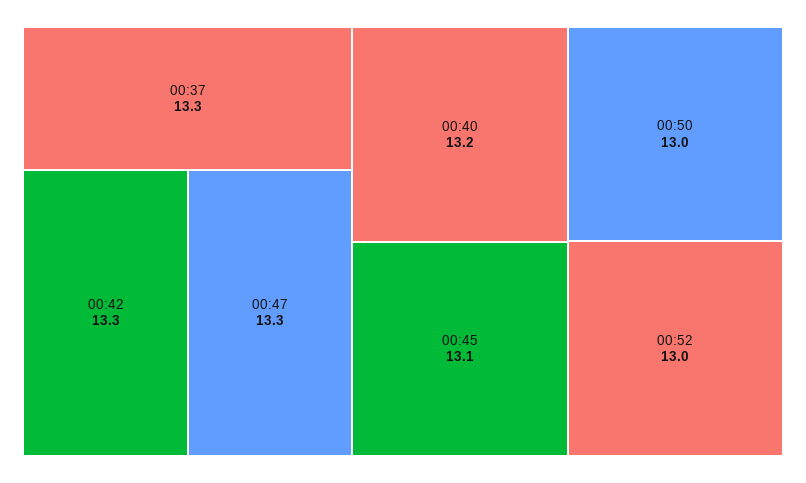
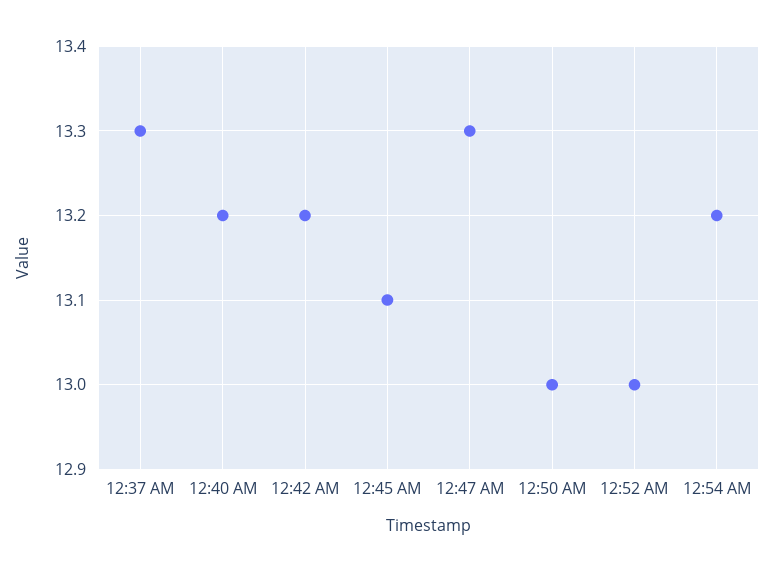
00:42: 13.3 -> 13.2
12:54 AM: none -> 13.2

